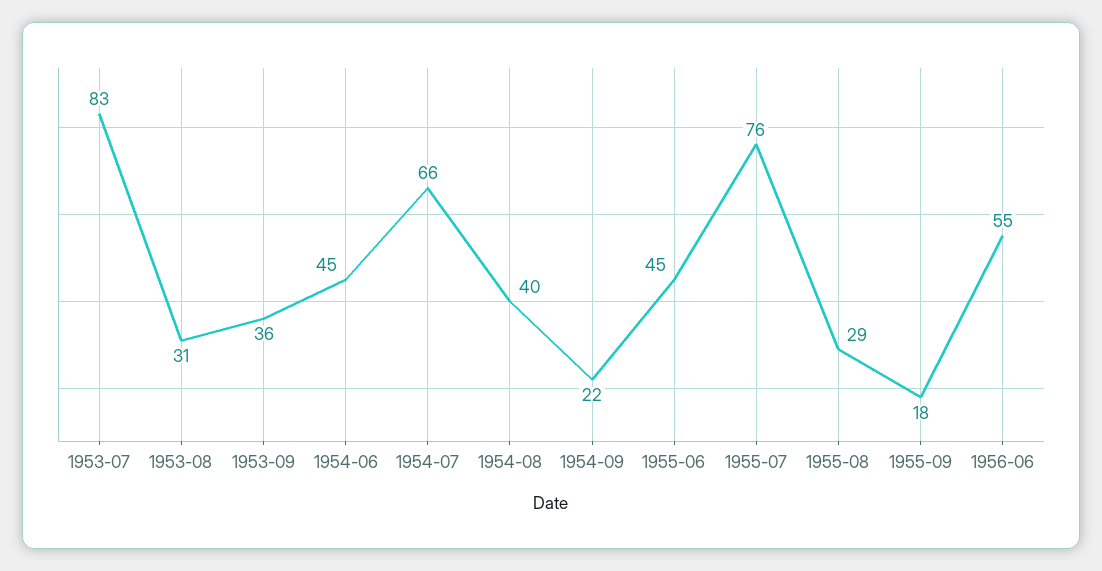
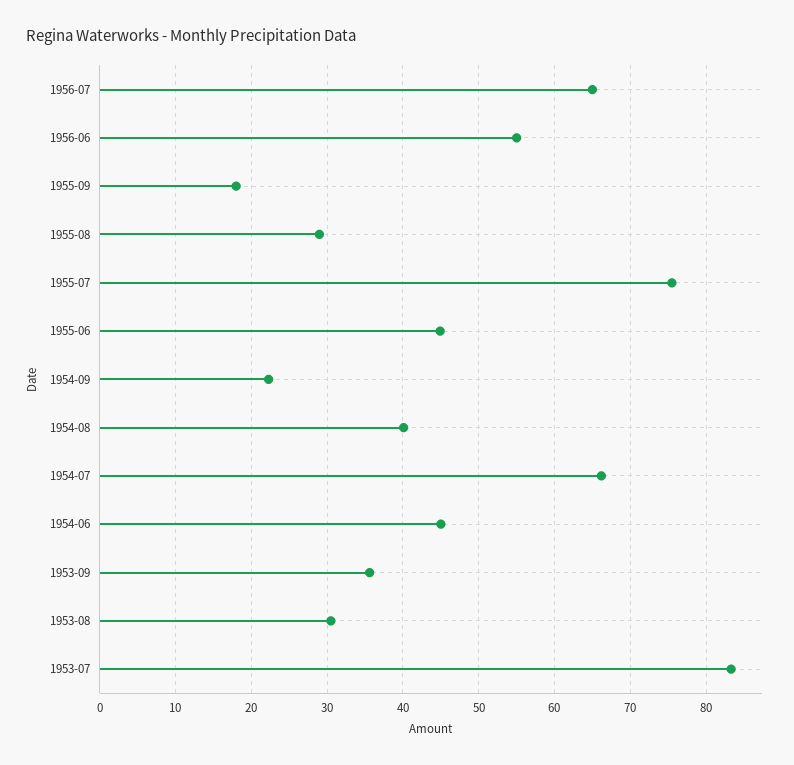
1956-07: none -> 65

